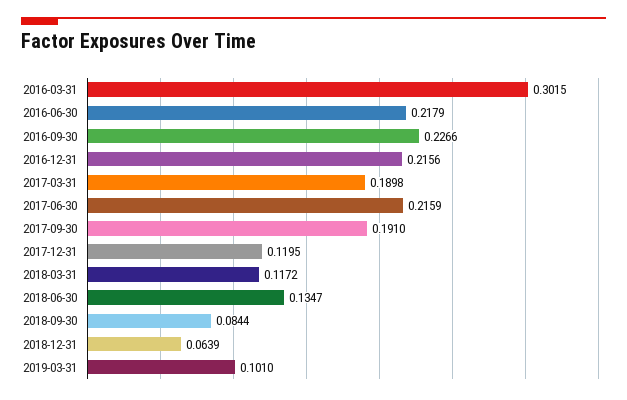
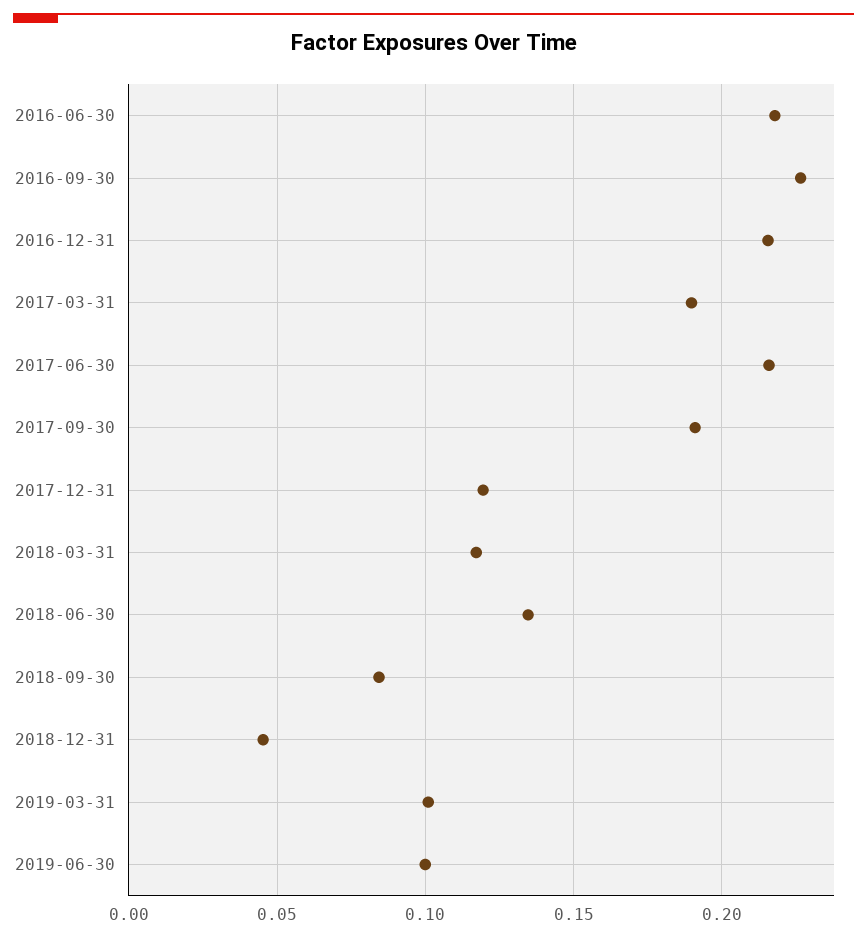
2016-03-31: 0.3015 -> none
2018-12-31: 0.0639 -> 0.045
2019-06-30: none -> 0.1

